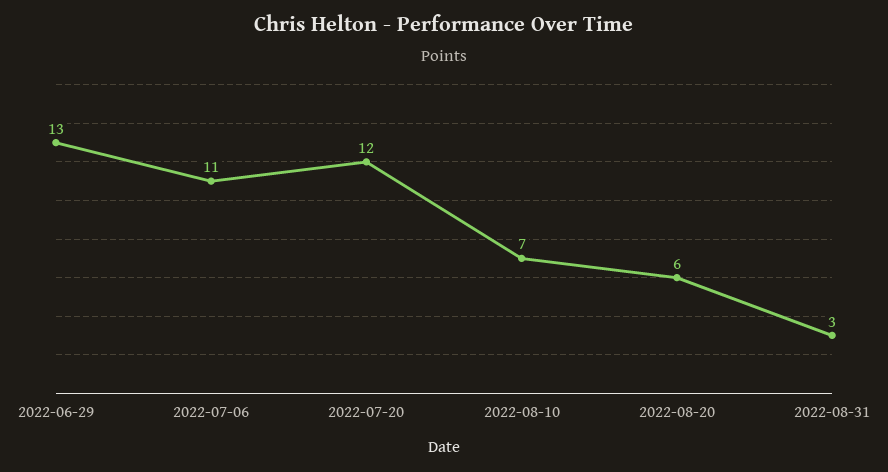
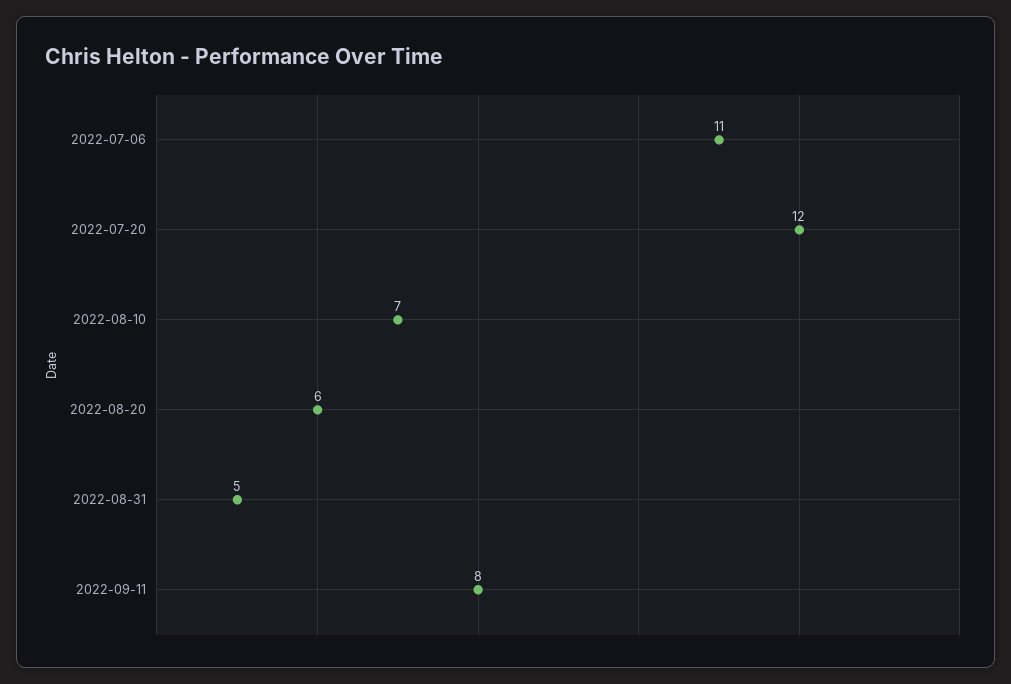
2022-06-29: 13 -> none
2022-08-31: 3 -> 5
2022-09-11: none -> 8

